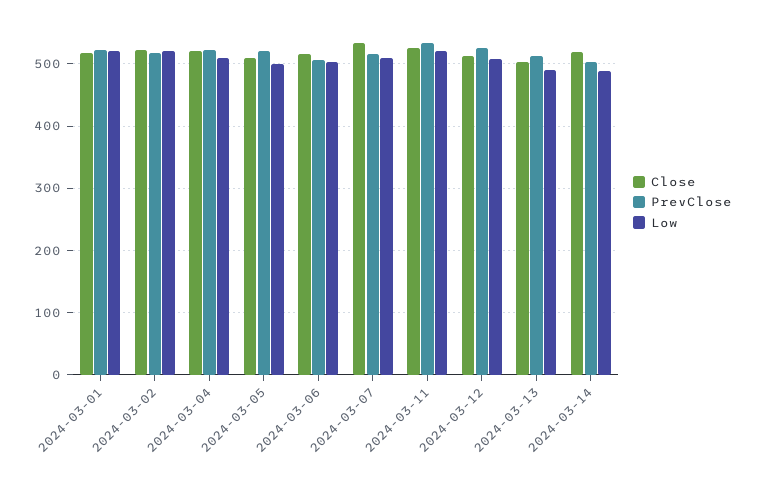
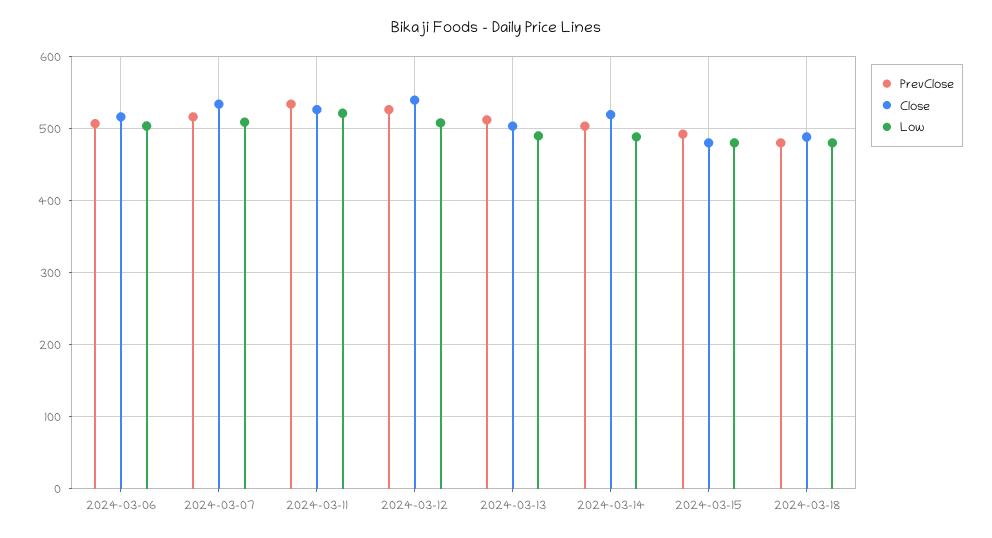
Close, 2024-03-01: 520 -> none
PrevClose, 2024-03-01: 520 -> none
Low, 2024-03-01: 520 -> none
Close, 2024-03-02: 520 -> none
PrevClose, 2024-03-02: 520 -> none
Low, 2024-03-02: 520 -> none
Close, 2024-03-04: 520 -> none
PrevClose, 2024-03-04: 520 -> none
Low, 2024-03-04: 510 -> none
Close, 2024-03-05: 510 -> none
PrevClose, 2024-03-05: 520 -> none
Low, 2024-03-05: 500 -> none
Close, 2024-03-12: 510 -> 540
PrevClose, 2024-03-15: none -> 490
Close, 2024-03-15: none -> 480
Low, 2024-03-15: none -> 480
PrevClose, 2024-03-18: none -> 480
Close, 2024-03-18: none -> 490
Low, 2024-03-18: none -> 480

